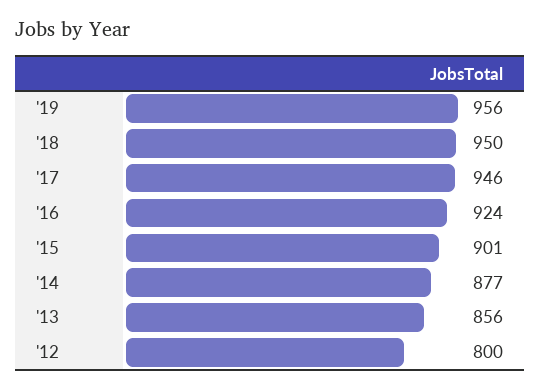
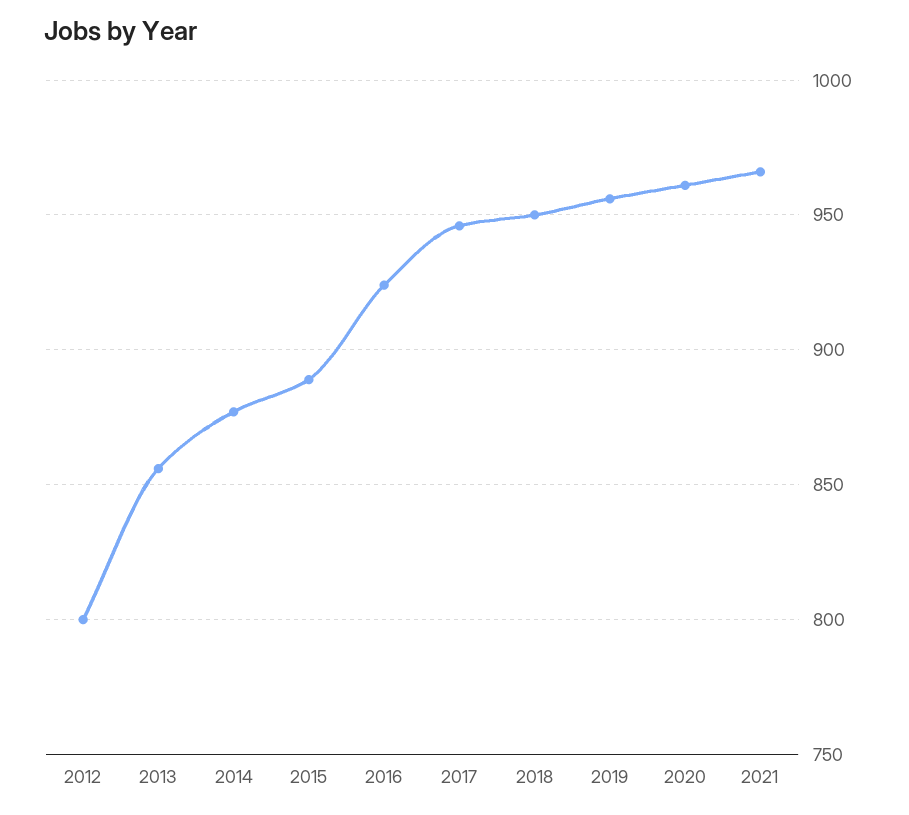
'15: 901 -> 890
2020: none -> 960
2021: none -> 965

